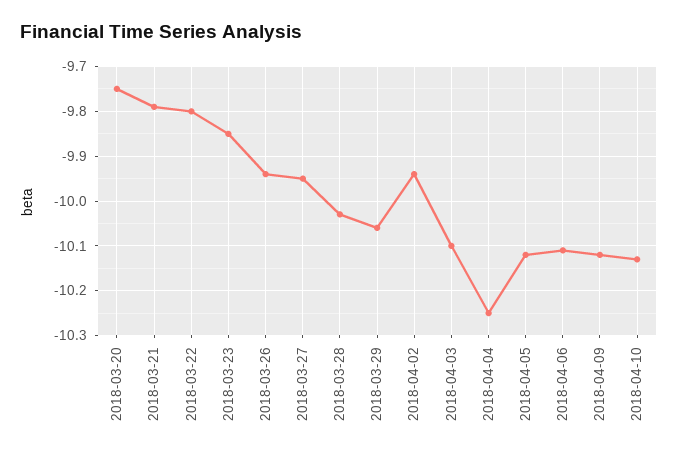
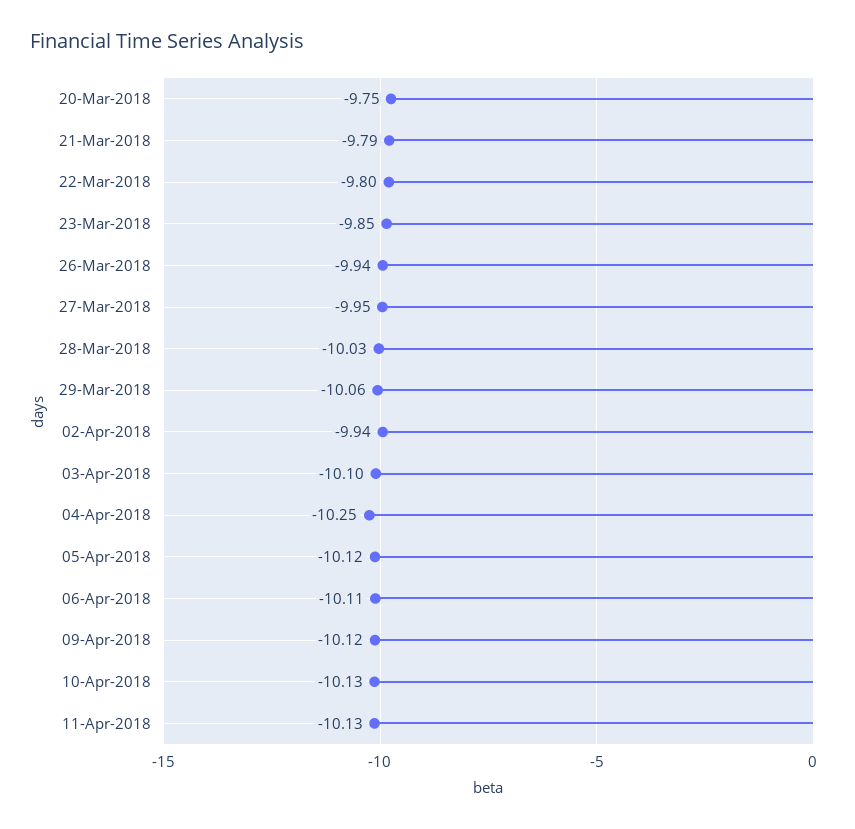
11-Apr-2018: none -> -10.13

